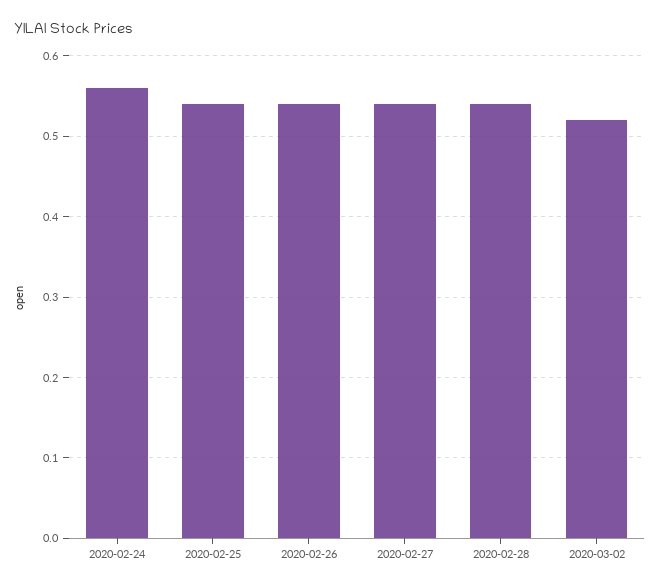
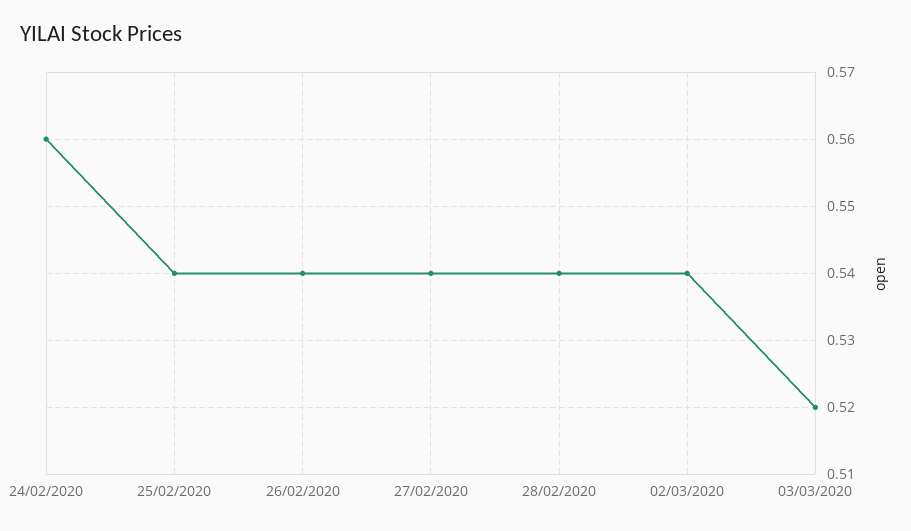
2020-03-02: 0.52 -> 0.54
03/03/2020: none -> 0.52

